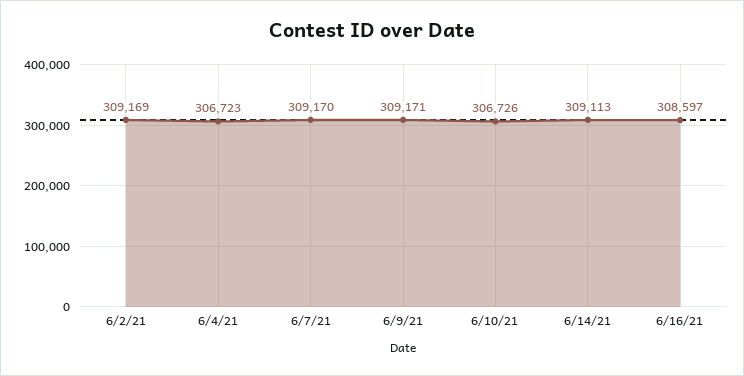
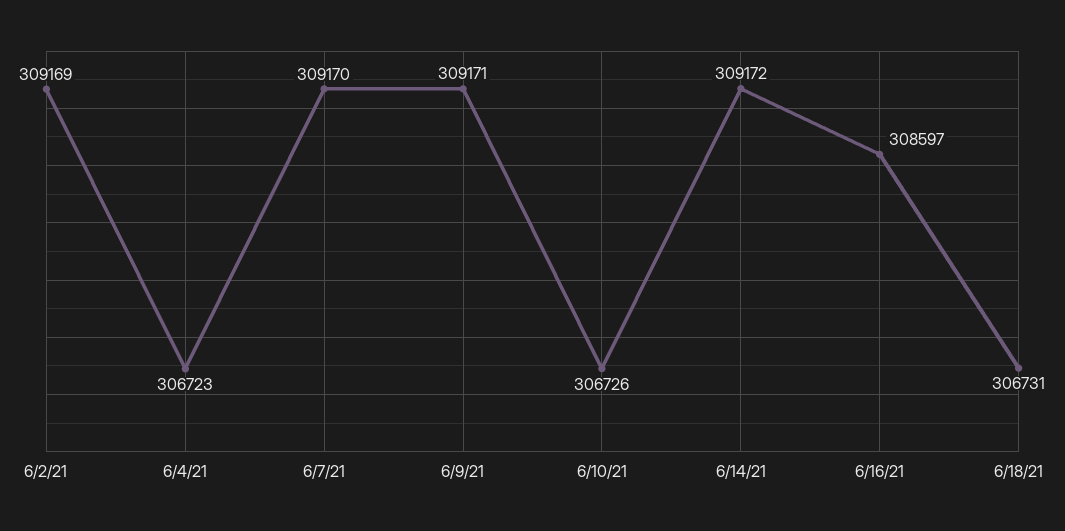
6/14/21: 309113 -> 309172
6/18/21: none -> 306731

